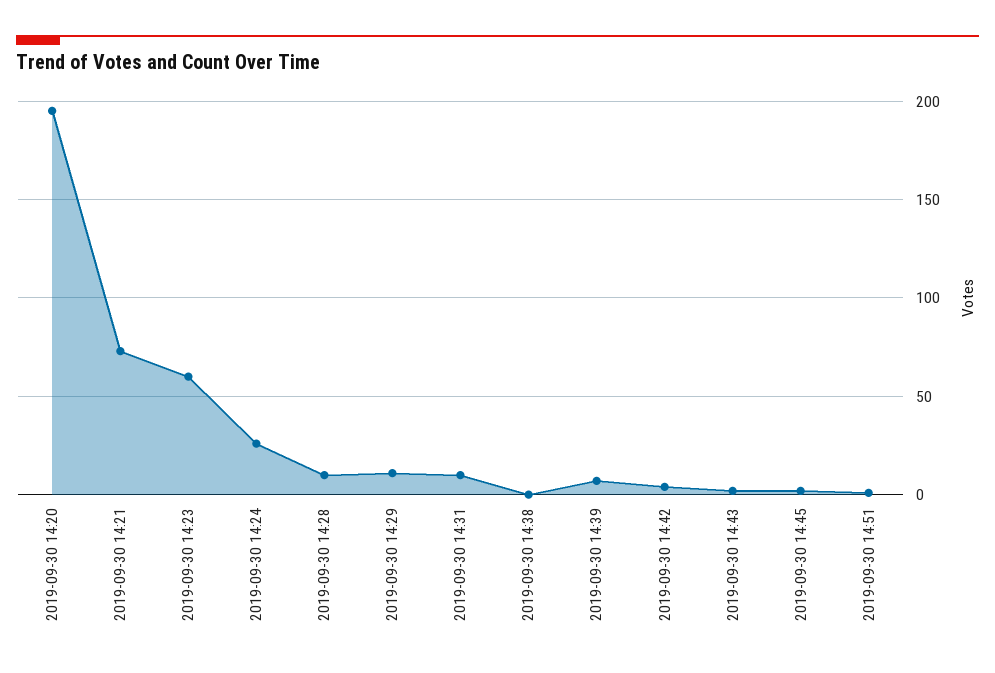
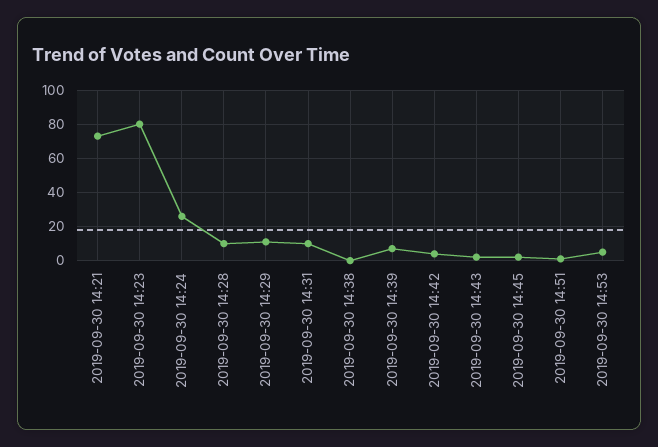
2019-09-30 14:20: 195 -> none
2019-09-30 14:23: 60 -> 80
2019-09-30 14:53: none -> 5

